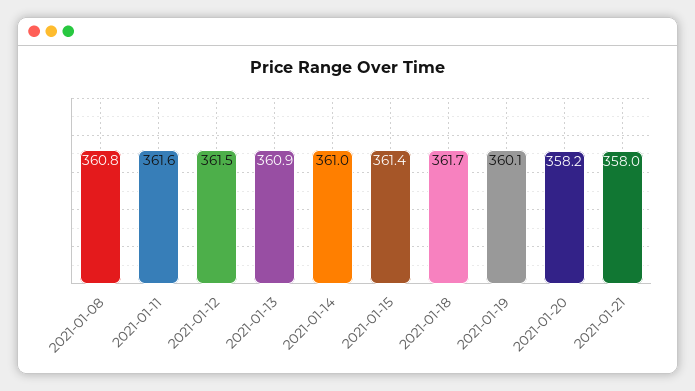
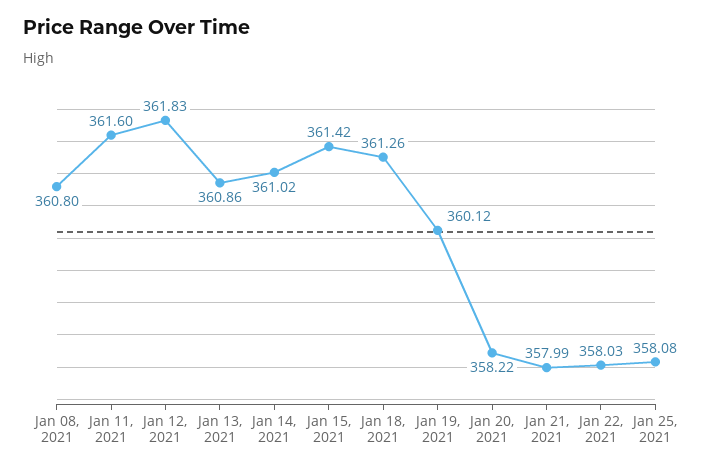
2021-01-12: 361.5 -> 361.83
2021-01-18: 361.7 -> 361.26
Jan 22, 2021: none -> 358.03
Jan 25, 2021: none -> 358.08

